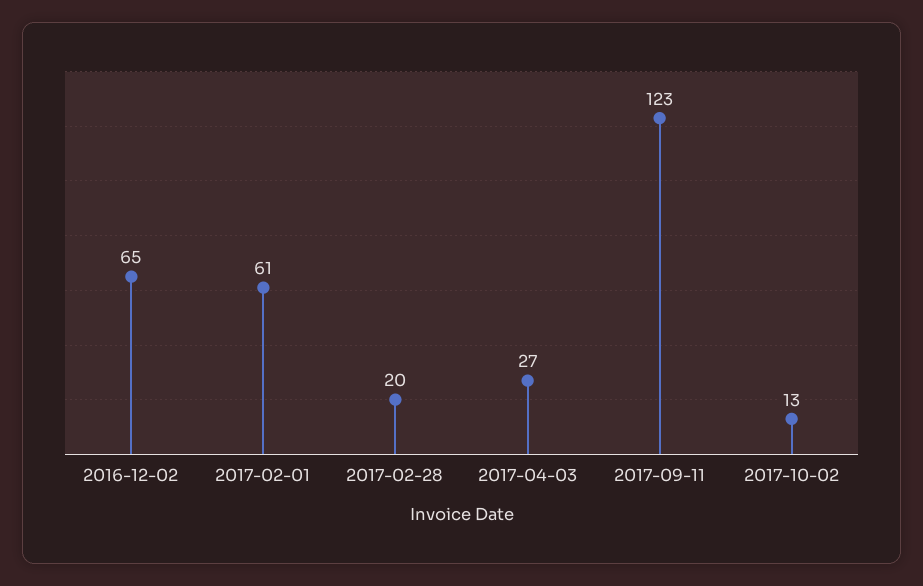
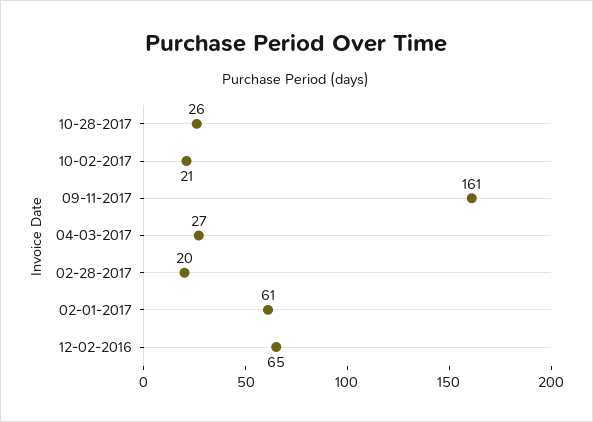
2017-09-11: 123 -> 161
2017-10-02: 13 -> 21
10-28-2017: none -> 26

